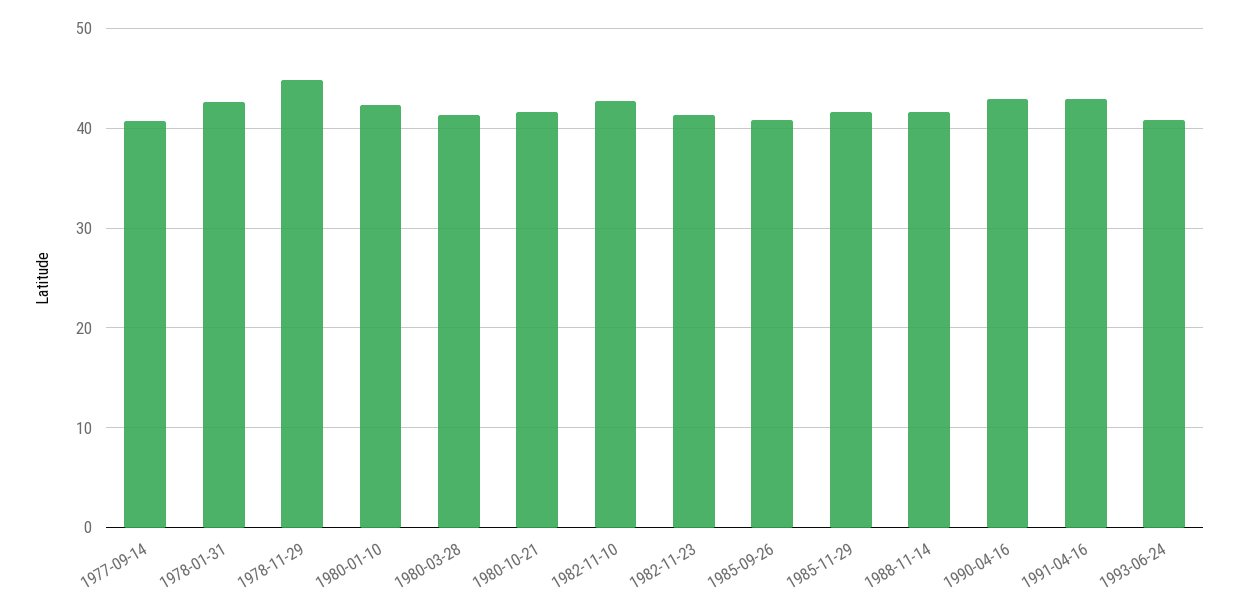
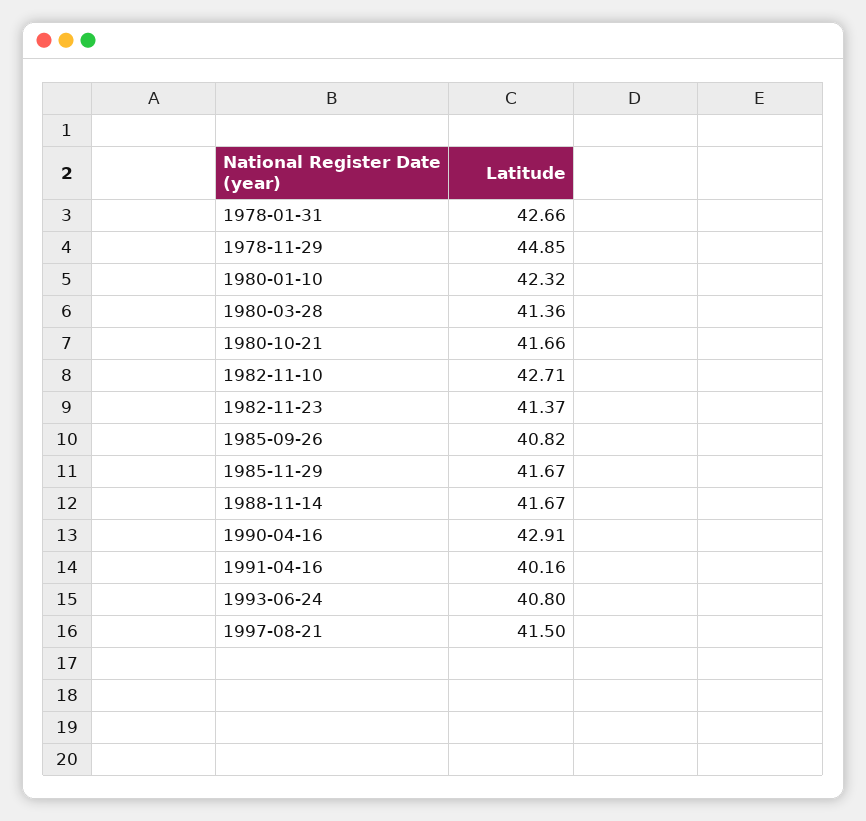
1977-09-14: 41 -> none
1991-04-16: 43 -> 40.16
1997-08-21: none -> 41.5

